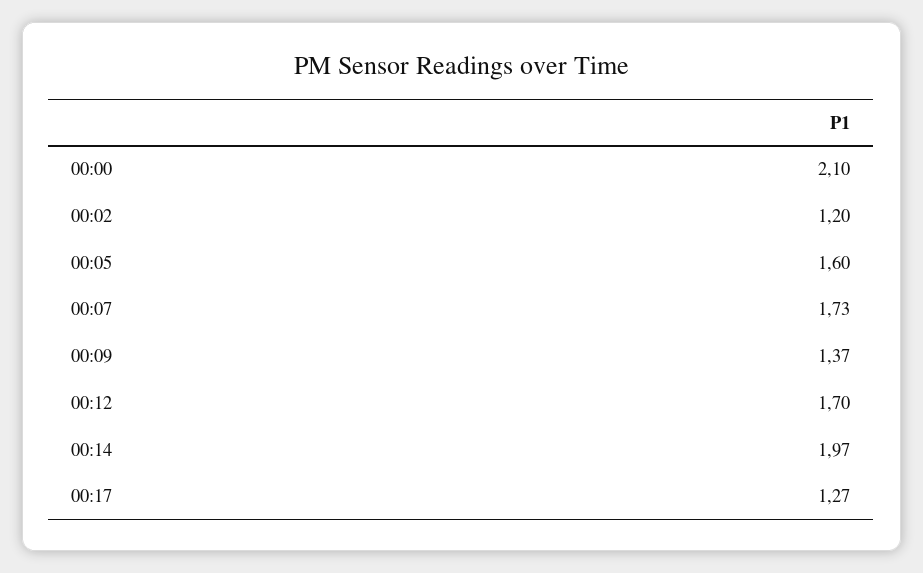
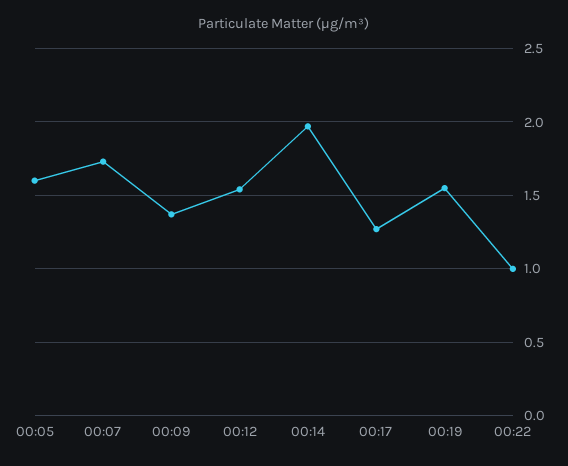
00:00: 2.1 -> none
00:02: 1.2 -> none
00:12: 1.7 -> 1.55
00:19: none -> 1.55
00:22: none -> 1

